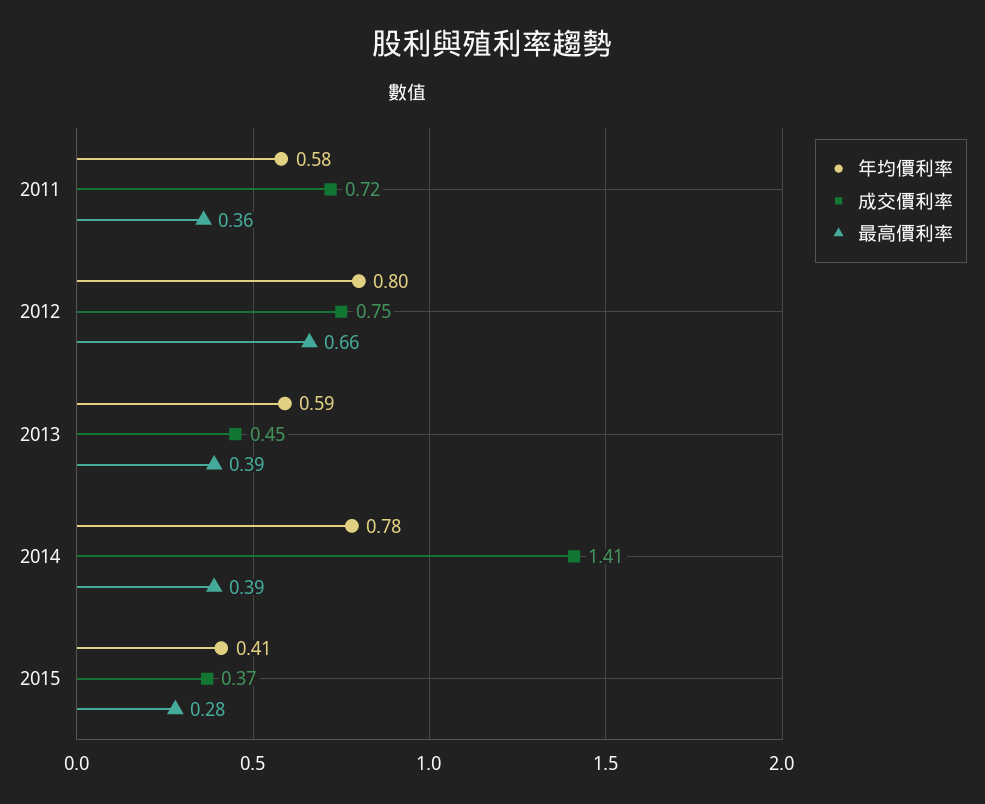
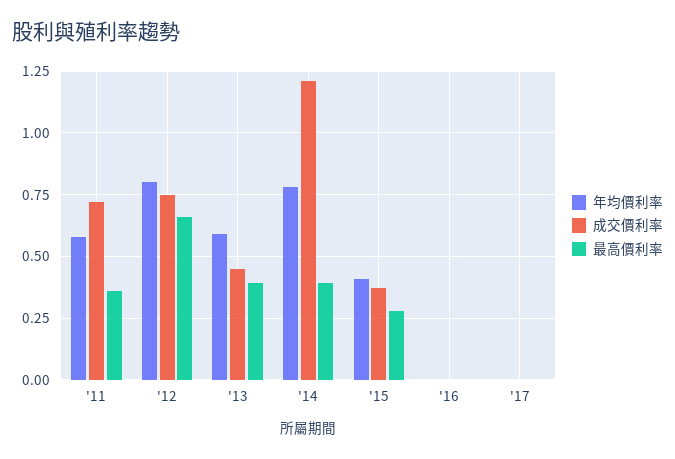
成交價利率, 2014: 1.41 -> 1.2
年均價利率, '16: none -> 0
成交價利率, '16: none -> 0
最高價利率, '16: none -> 0
年均價利率, '17: none -> 0
成交價利率, '17: none -> 0
最高價利率, '17: none -> 0

